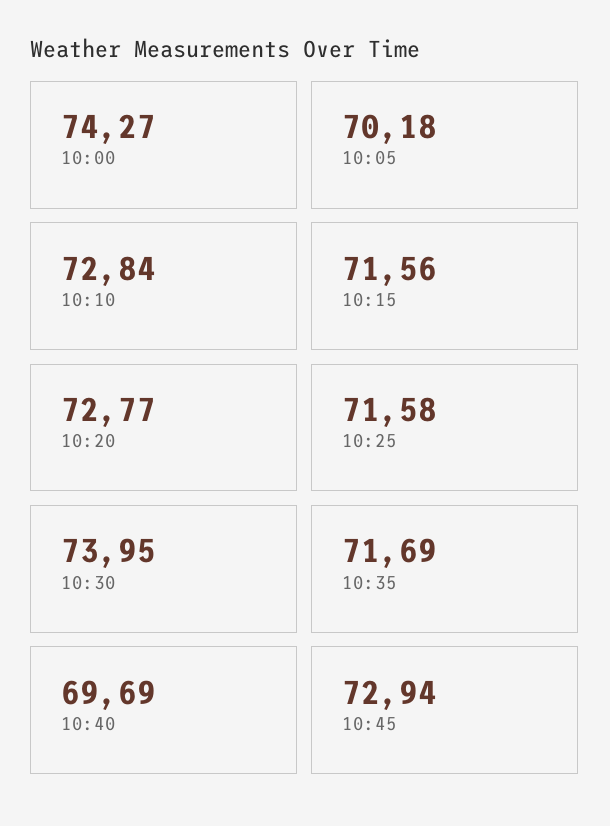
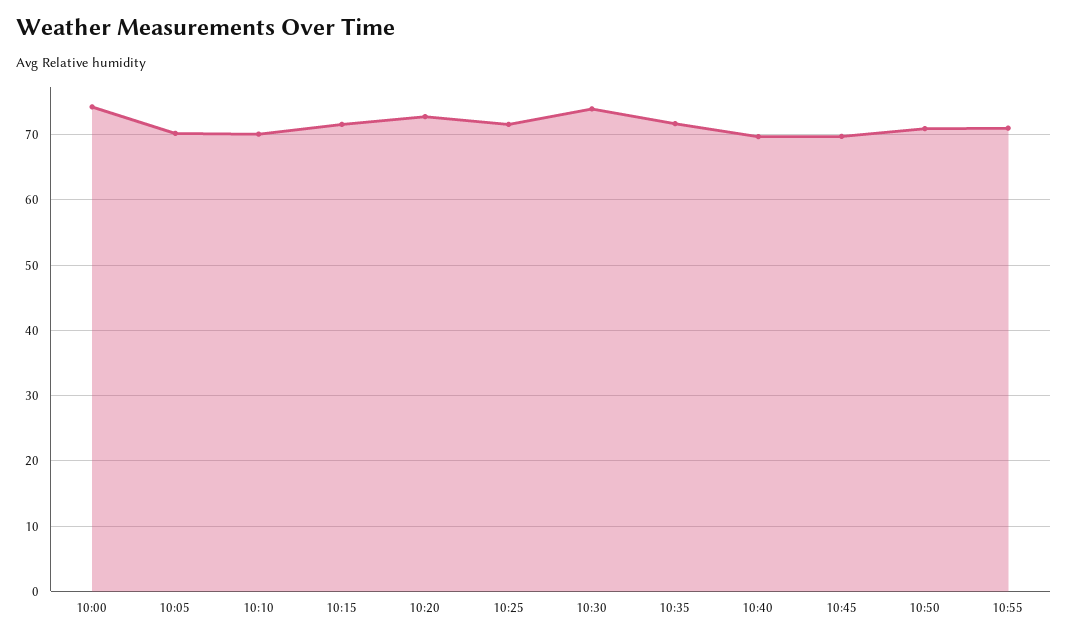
10:10: 72.84 -> 70
10:45: 72.94 -> 70
10:50: none -> 71
10:55: none -> 71

